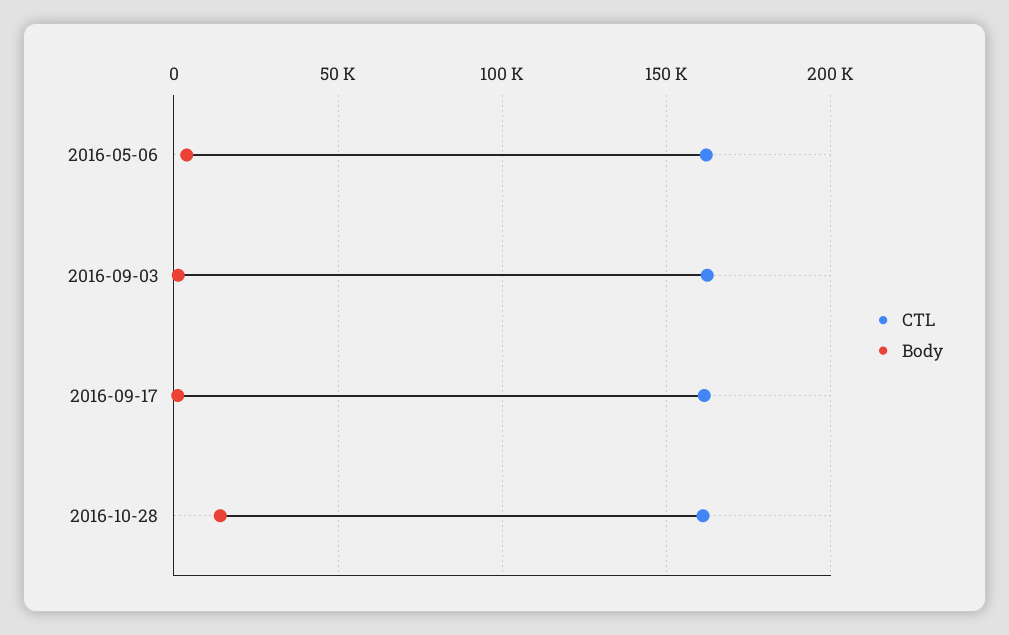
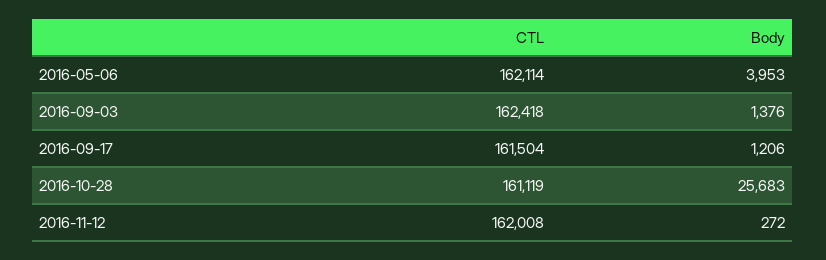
Body, 2016-10-28: 15000 -> 25683
CTL, 2016-11-12: none -> 162008
Body, 2016-11-12: none -> 272

